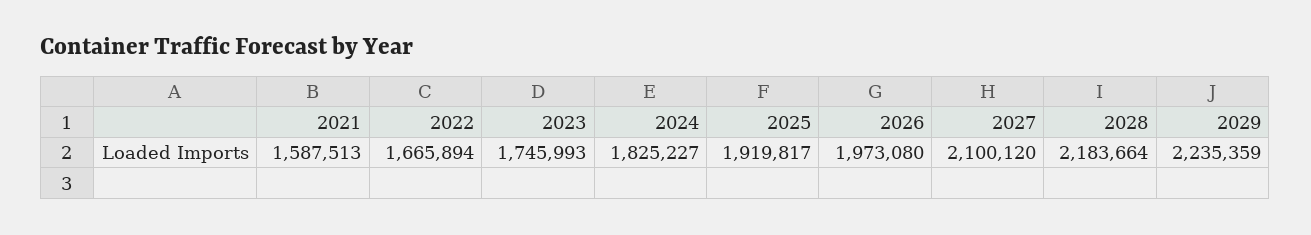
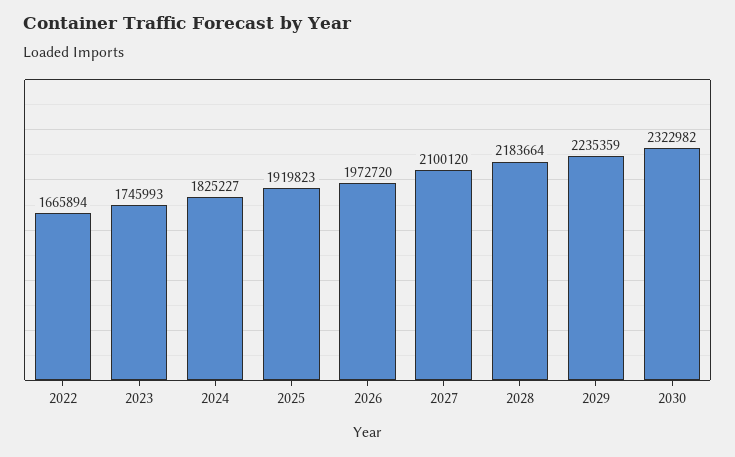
2021: 1587513 -> none
2025: 1919817 -> 1919823
2026: 1973080 -> 1972720
2030: none -> 2322982

